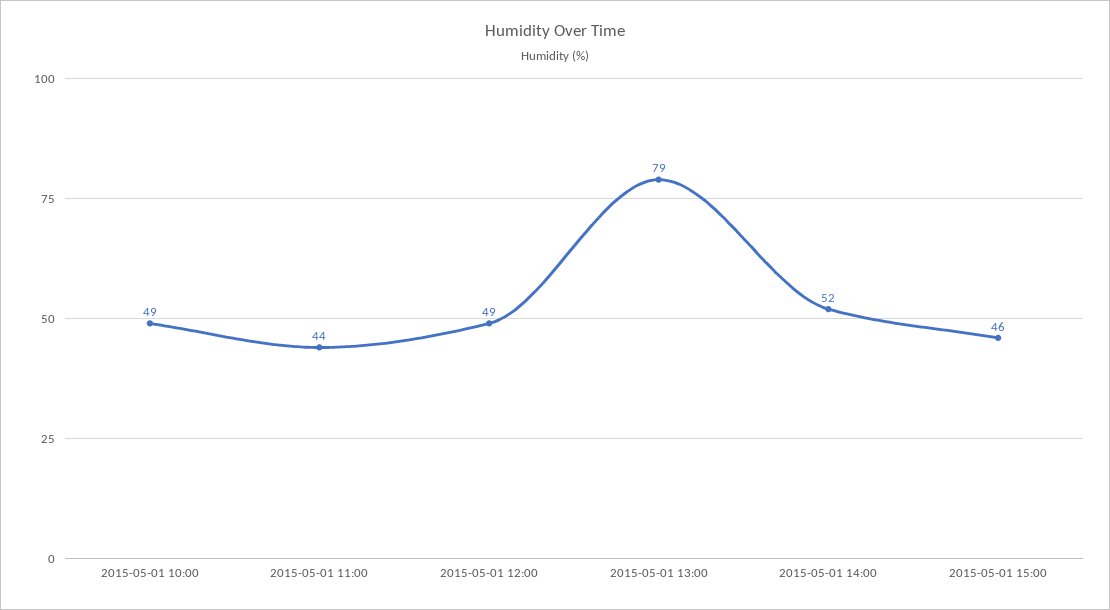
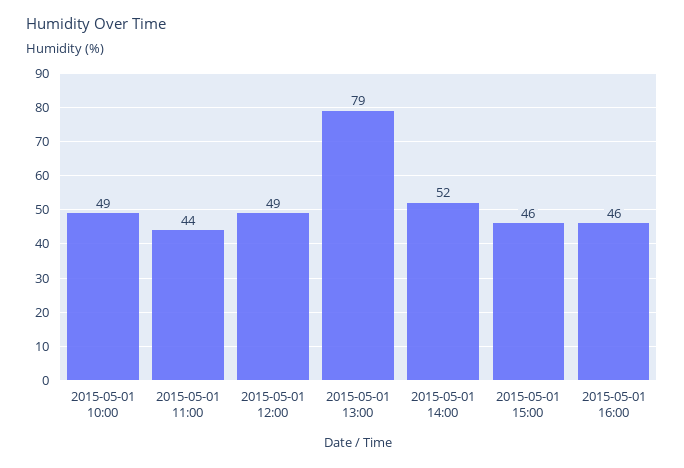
2015-05-01 16:00: none -> 46

